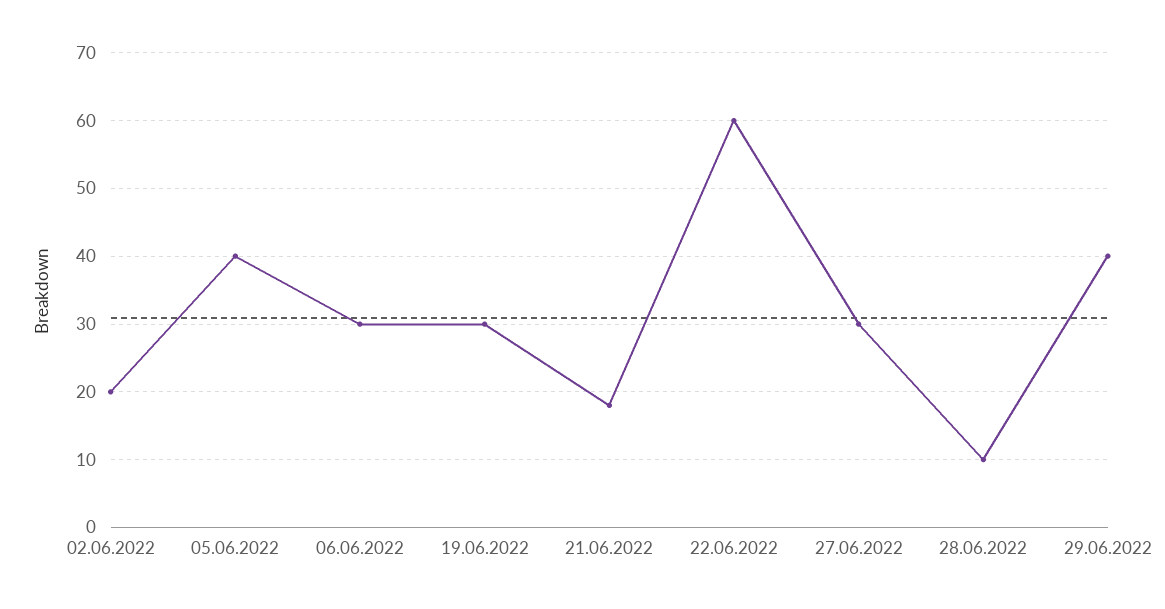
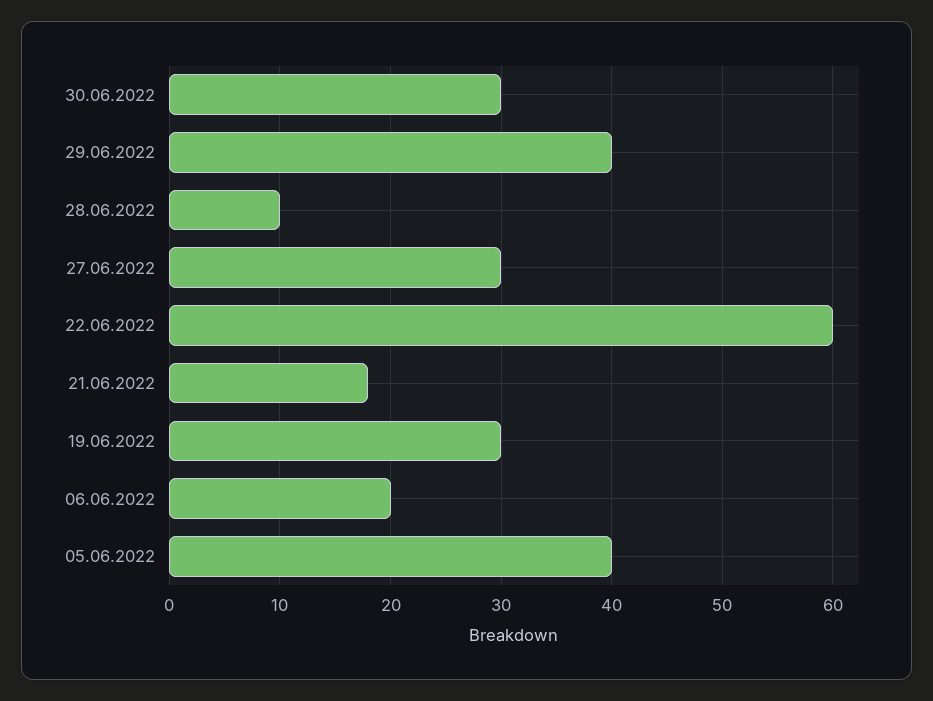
02.06.2022: 20 -> none
06.06.2022: 30 -> 20
30.06.2022: none -> 30

